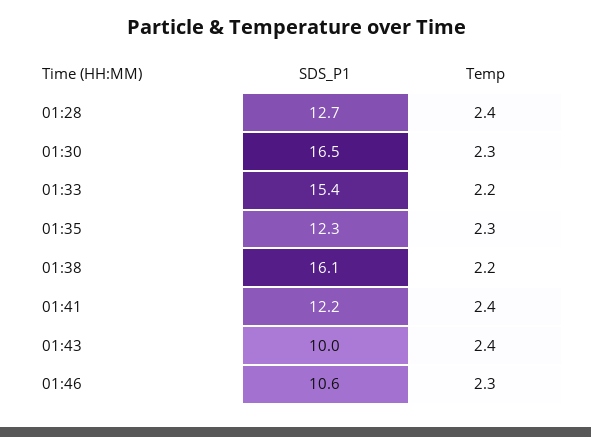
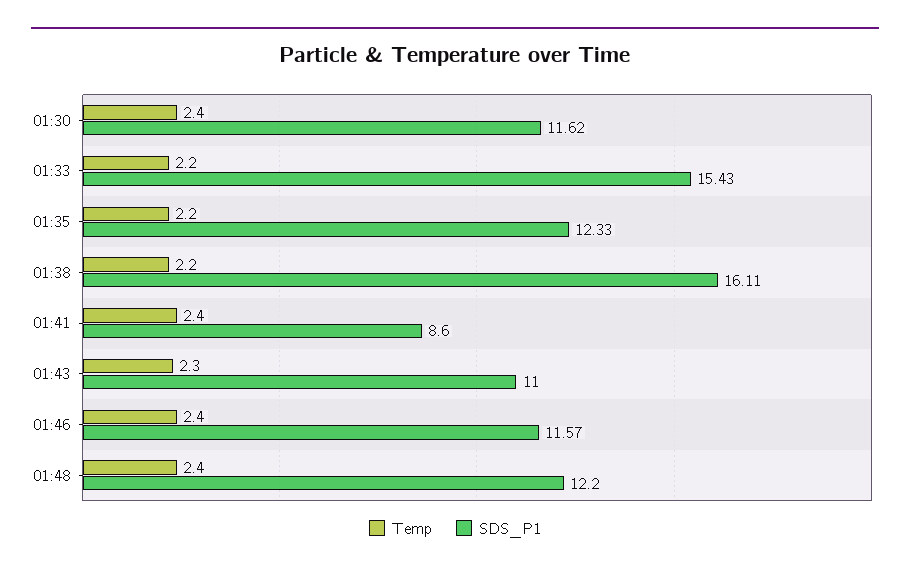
SDS_P1, 01:28: 12.7 -> none
Temp, 01:28: 2.4 -> none
SDS_P1, 01:30: 16.5 -> 11.62
Temp, 01:30: 2.3 -> 2.4
Temp, 01:35: 2.3 -> 2.2
SDS_P1, 01:41: 12.2 -> 8.6
SDS_P1, 01:43: 10 -> 11
Temp, 01:43: 2.4 -> 2.3
SDS_P1, 01:46: 10.6 -> 11.57
Temp, 01:46: 2.3 -> 2.4
Temp, 01:48: none -> 2.4
SDS_P1, 01:48: none -> 12.2

